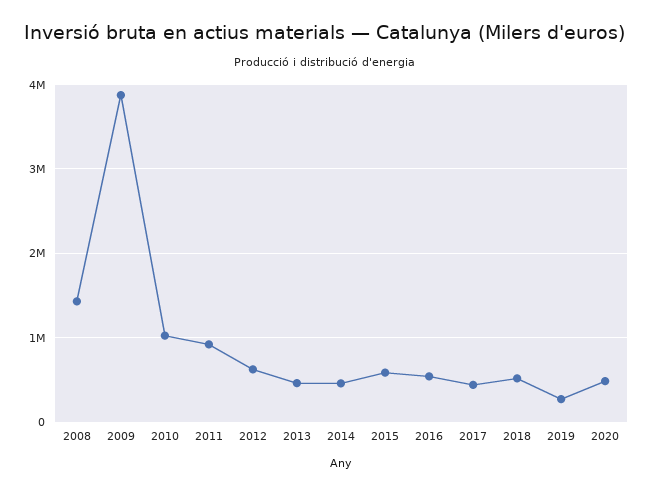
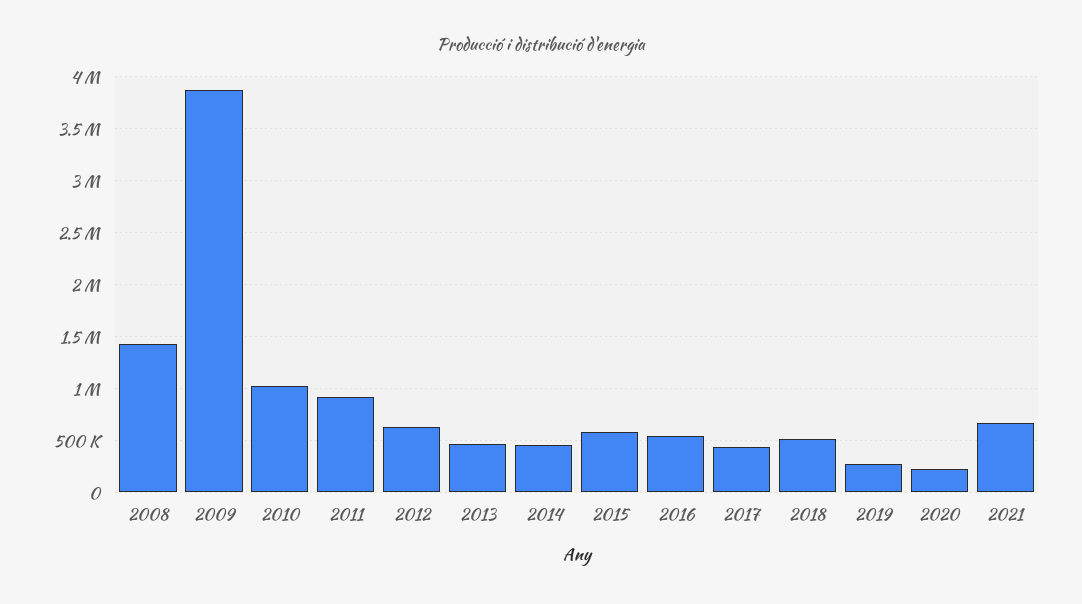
2020: 500000 -> 200000
2021: none -> 700000

